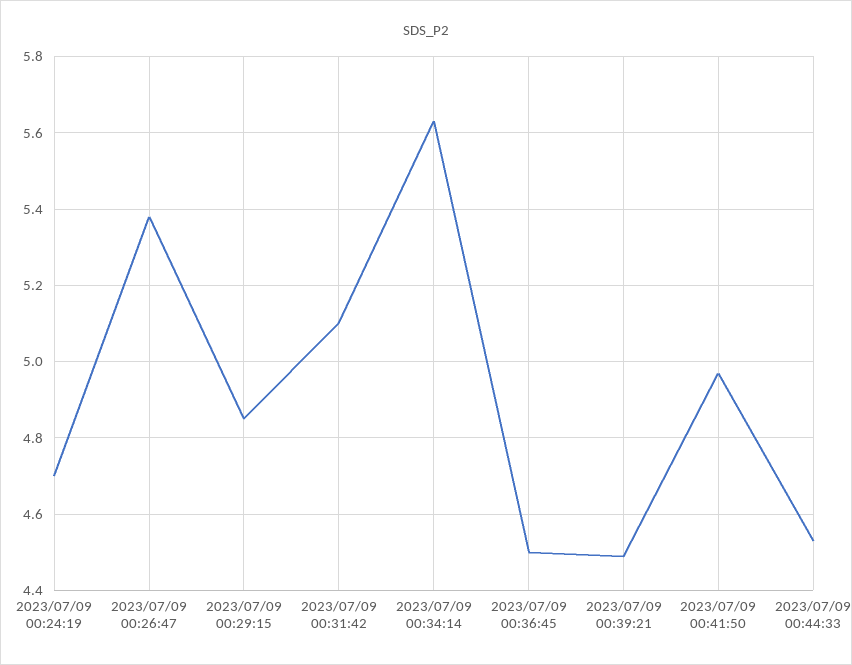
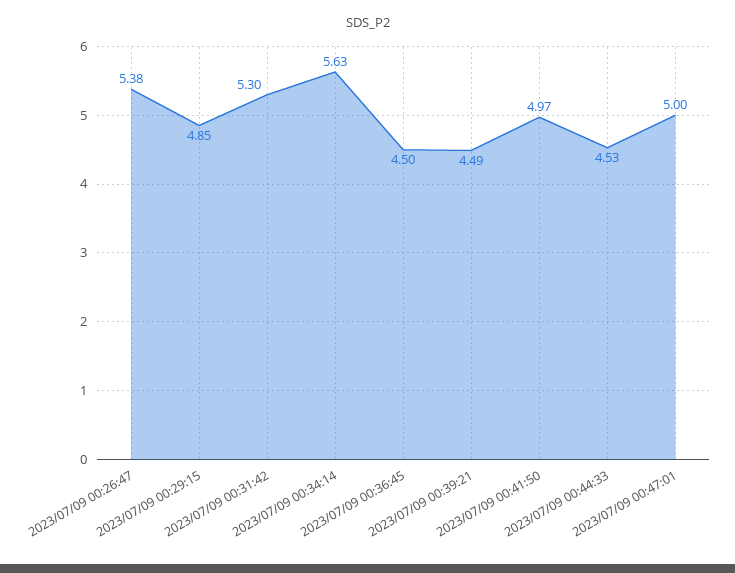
2023/07/09 00:24:19: 4.7 -> none
2023/07/09 00:31:42: 5.1 -> 5.3
2023/07/09 00:47:01: none -> 5

